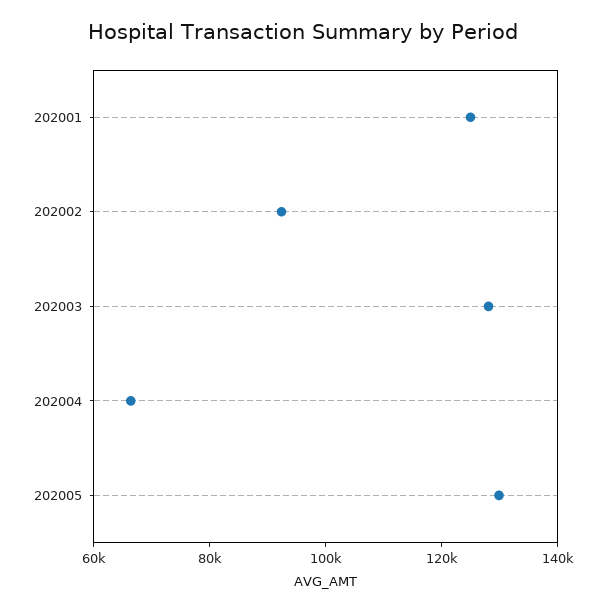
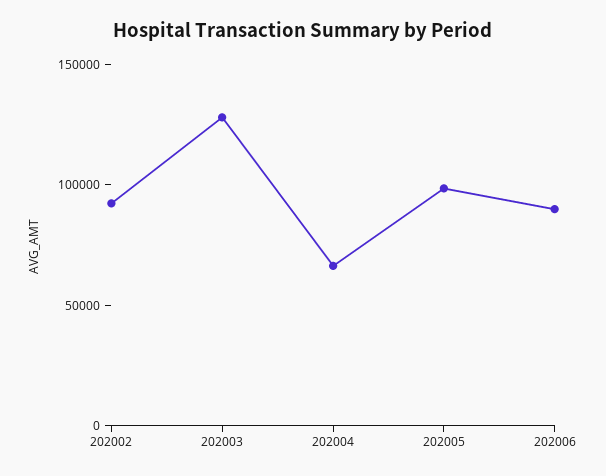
202001: 125000 -> none
202005: 130000 -> 100000
202006: none -> 90000

